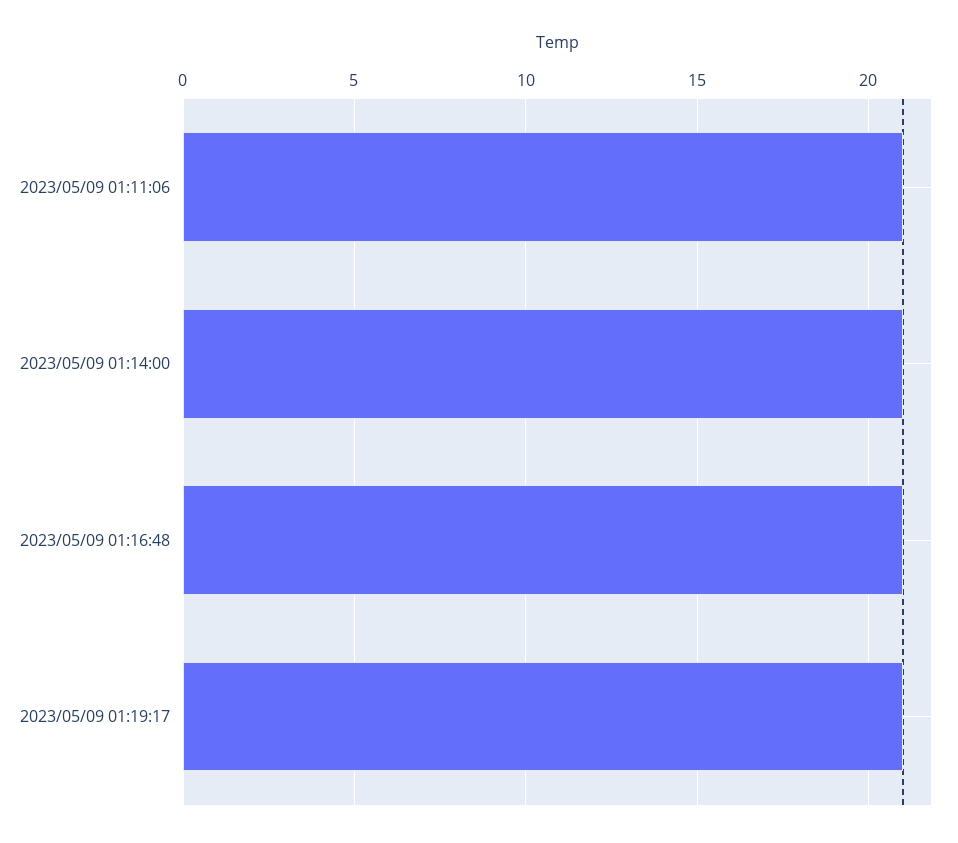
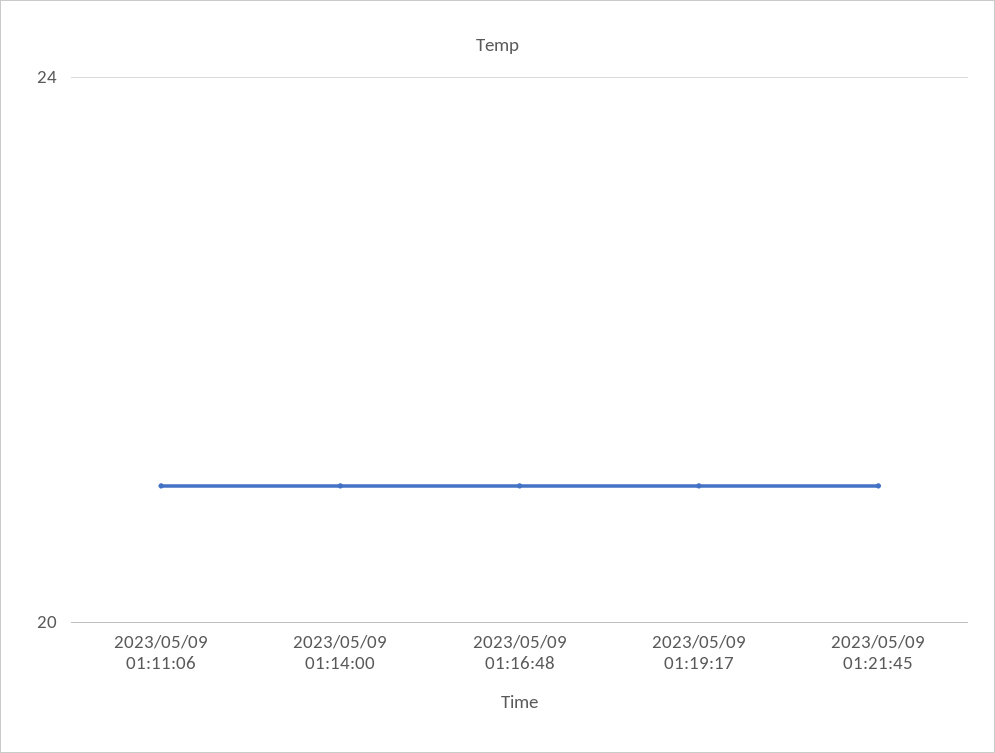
2023/05/09 01:21:45: none -> 21

